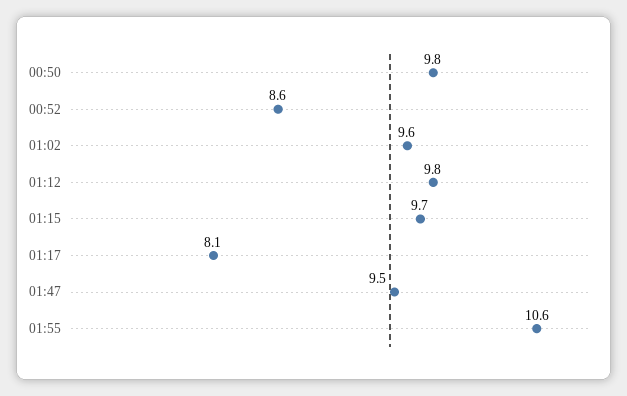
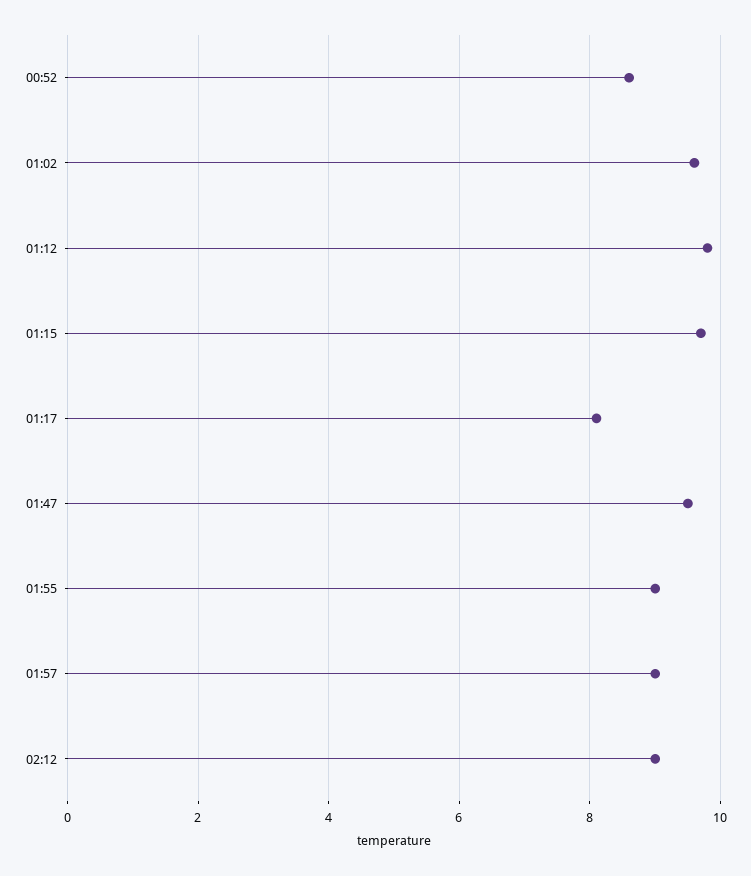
00:50: 9.8 -> none
01:55: 10.6 -> 9
01:57: none -> 9
02:12: none -> 9

